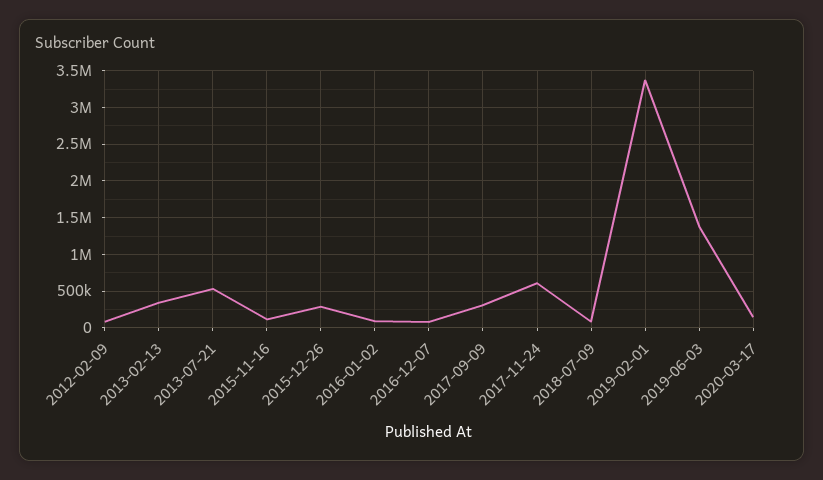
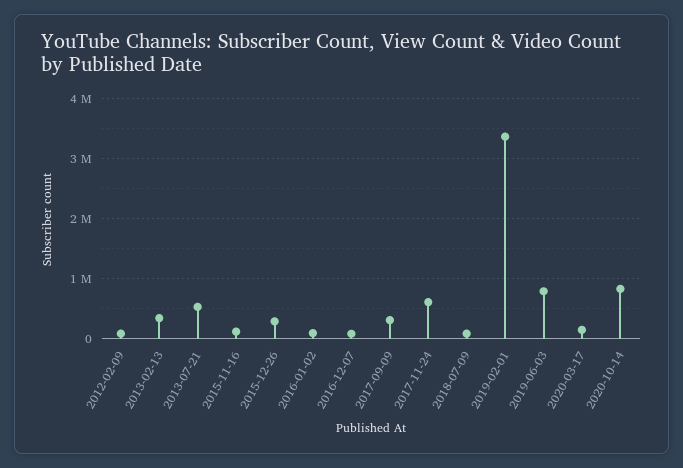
2019-06-03: 1400000 -> 800000
2020-10-14: none -> 800000

